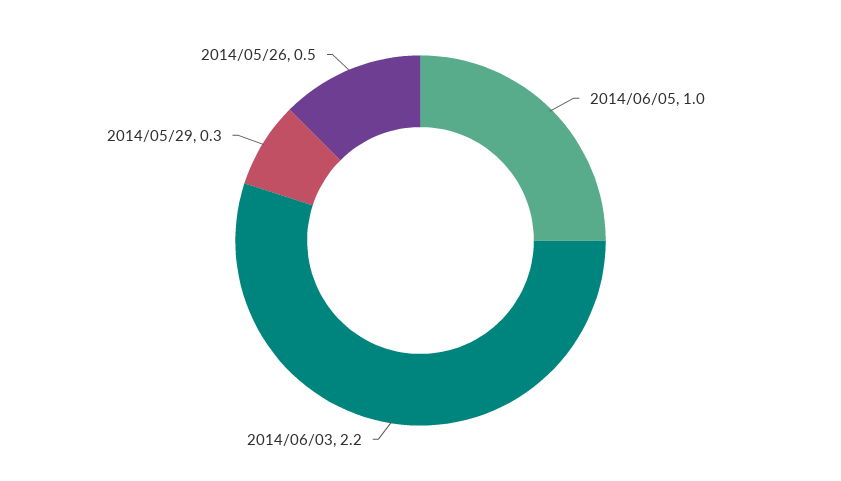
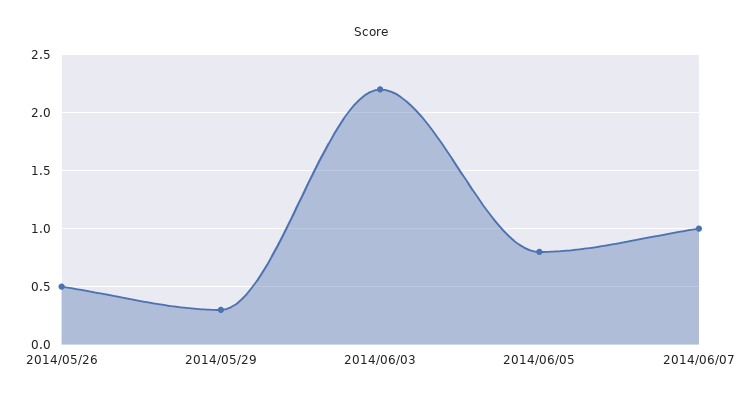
2014/06/05: 1 -> 0.8
2014/06/07: none -> 1

